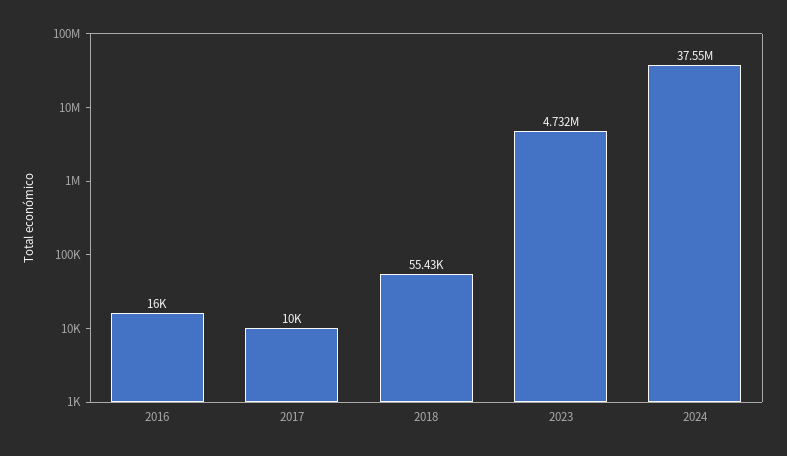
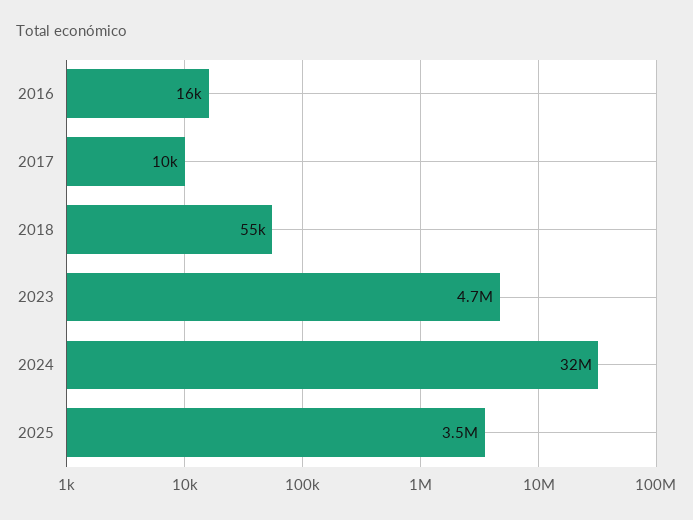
2024: 37550000 -> 32000000
2025: none -> 3500000

